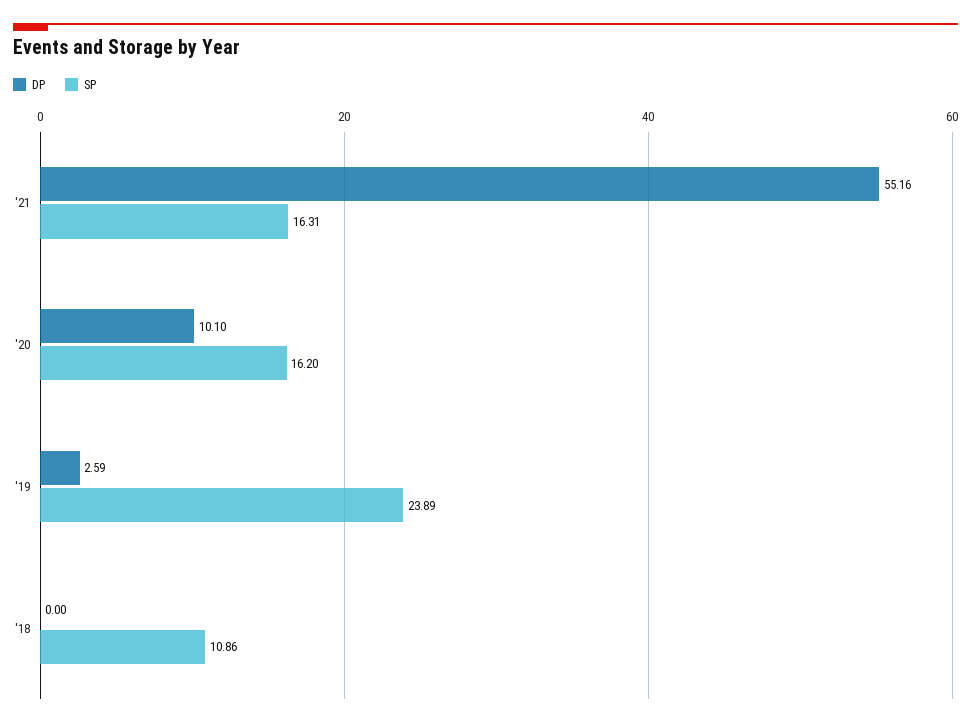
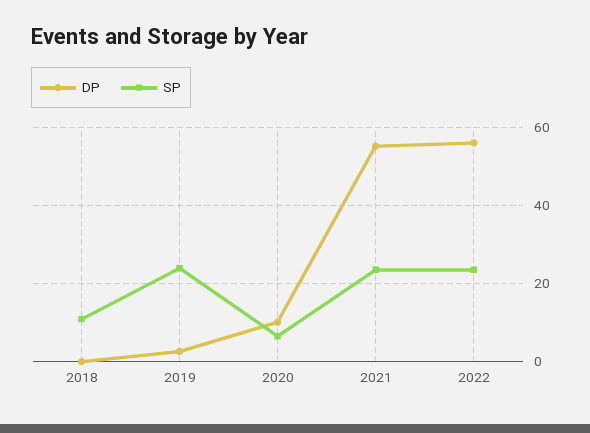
SP, '21: 16.31 -> 24
SP, '20: 16.2 -> 6
DP, 2022: none -> 56
SP, 2022: none -> 24

